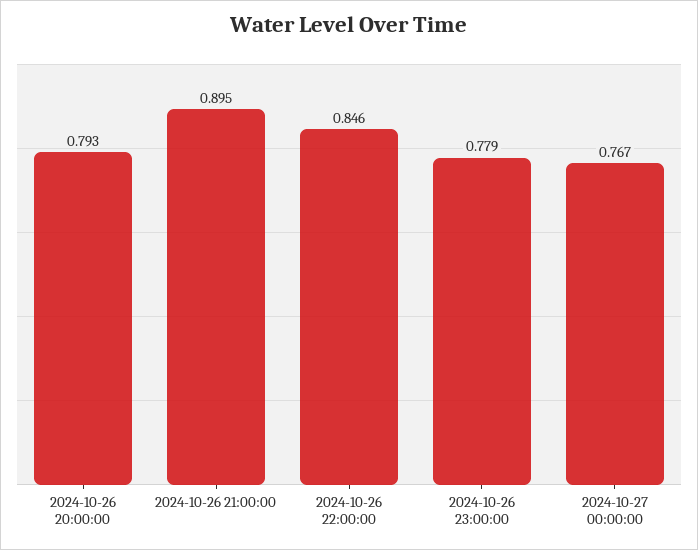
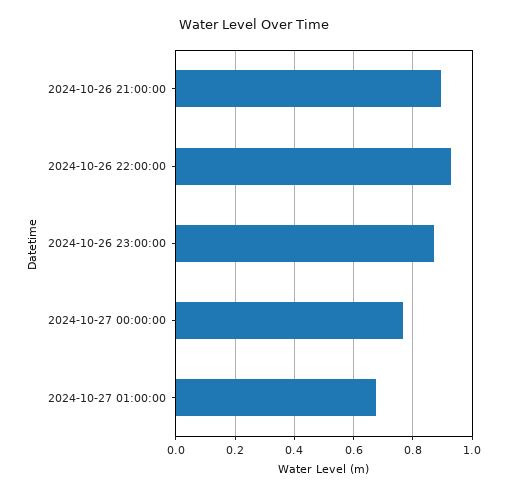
2024-10-26 20:00:00: 0.793 -> none
2024-10-26 22:00:00: 0.846 -> 0.925
2024-10-26 23:00:00: 0.779 -> 0.875
2024-10-27 01:00:00: none -> 0.675

